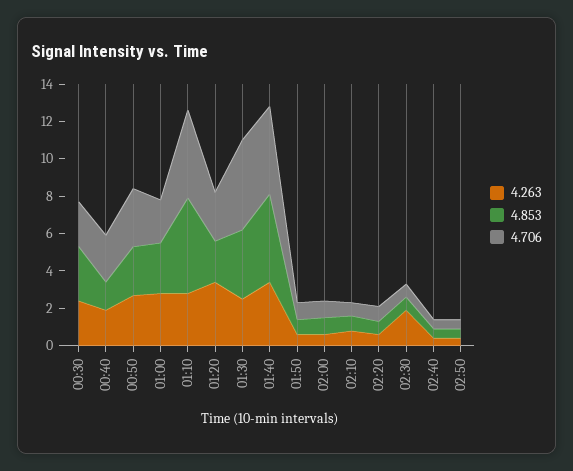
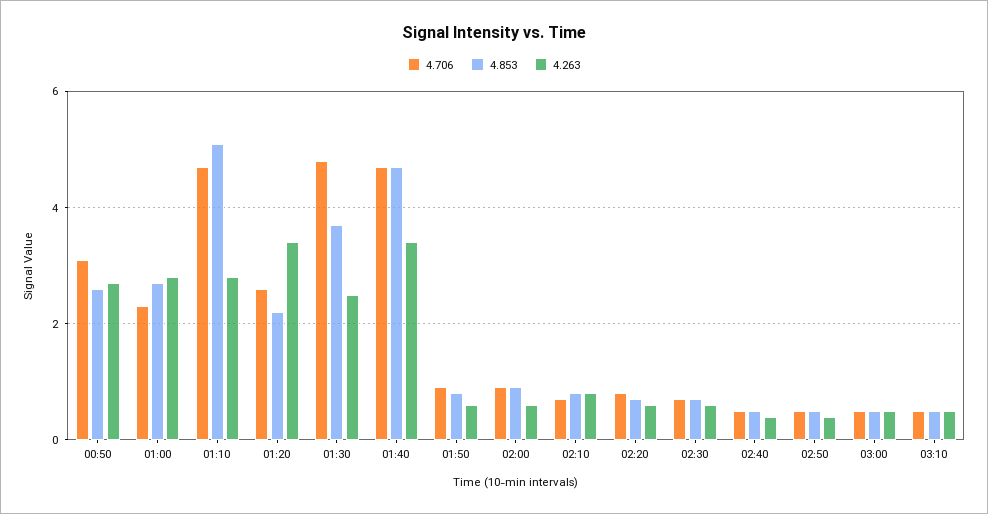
4.263, 00:30: 2.5 -> none
4.853, 00:30: 3 -> none
4.706, 00:30: 2.5 -> none
4.263, 00:40: 2 -> none
4.853, 00:40: 1.5 -> none
4.706, 00:40: 2.5 -> none
4.263, 02:30: 2 -> 0.5
4.706, 03:00: none -> 0.5
4.853, 03:00: none -> 0.5
4.263, 03:00: none -> 0.5
4.706, 03:10: none -> 0.5
4.853, 03:10: none -> 0.5
4.263, 03:10: none -> 0.5

